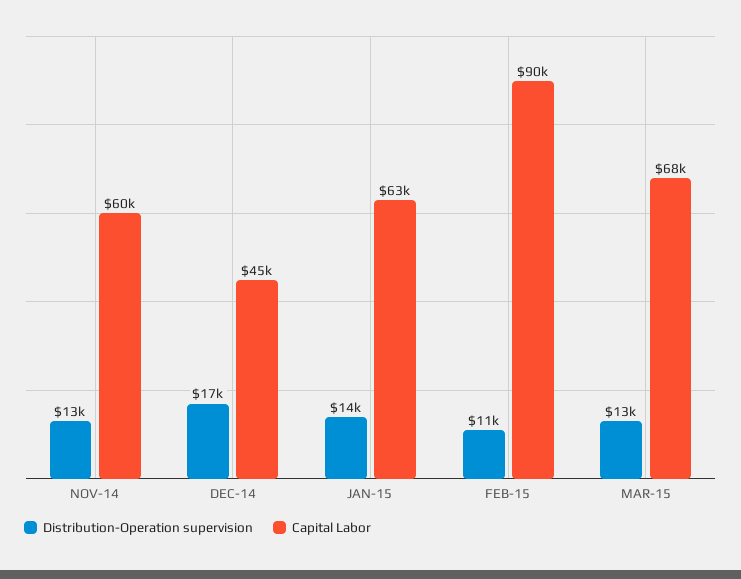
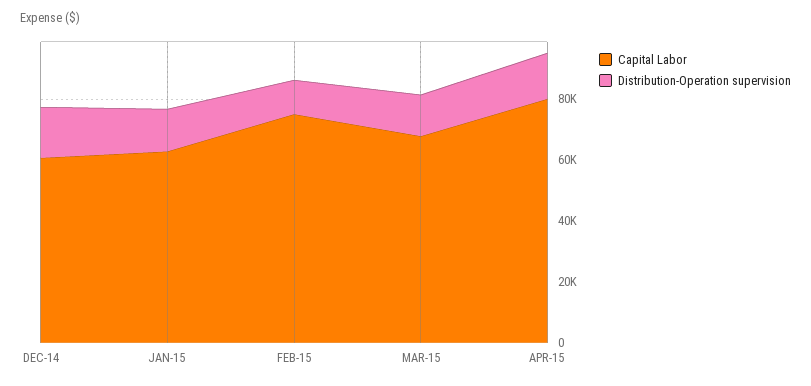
Distribution-Operation supervision, NOV-14: 13000 -> none
Capital Labor, NOV-14: 60000 -> none
Capital Labor, DEC-14: 45000 -> 60000
Capital Labor, FEB-15: 90000 -> 75000
Capital Labor, APR-15: none -> 80000
Distribution-Operation supervision, APR-15: none -> 15000

